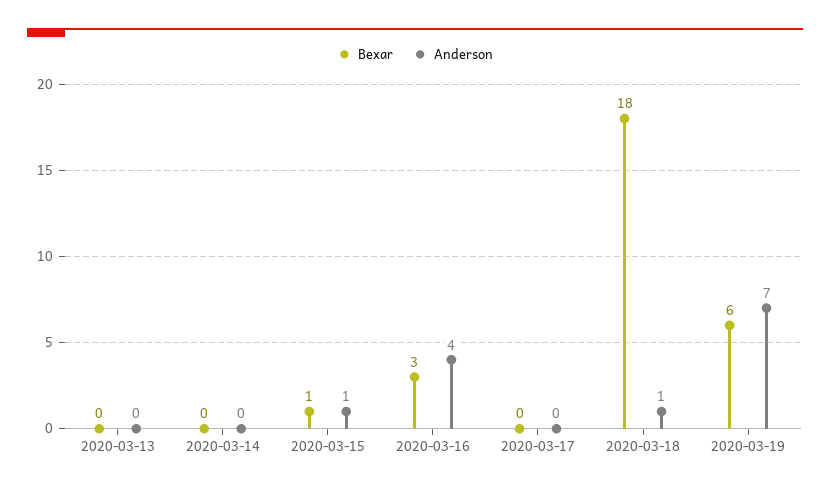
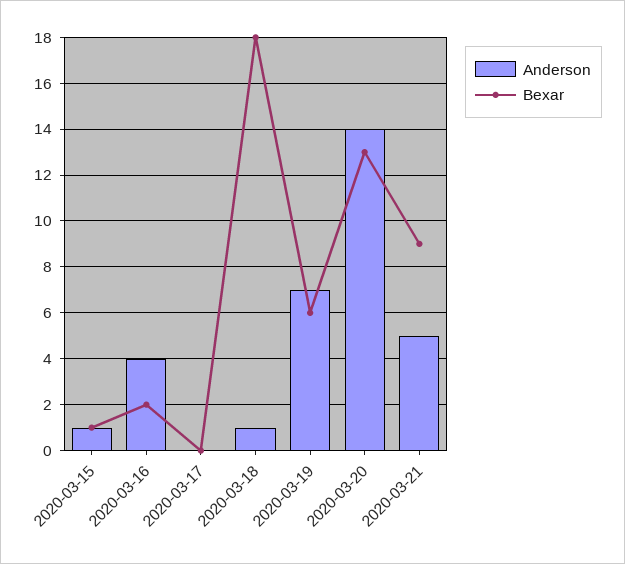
Bexar, 2020-03-13: 0 -> none
Anderson, 2020-03-13: 0 -> none
Bexar, 2020-03-14: 0 -> none
Anderson, 2020-03-14: 0 -> none
Bexar, 2020-03-16: 3 -> 2
Anderson, 2020-03-20: none -> 14
Bexar, 2020-03-20: none -> 13
Anderson, 2020-03-21: none -> 5
Bexar, 2020-03-21: none -> 9

